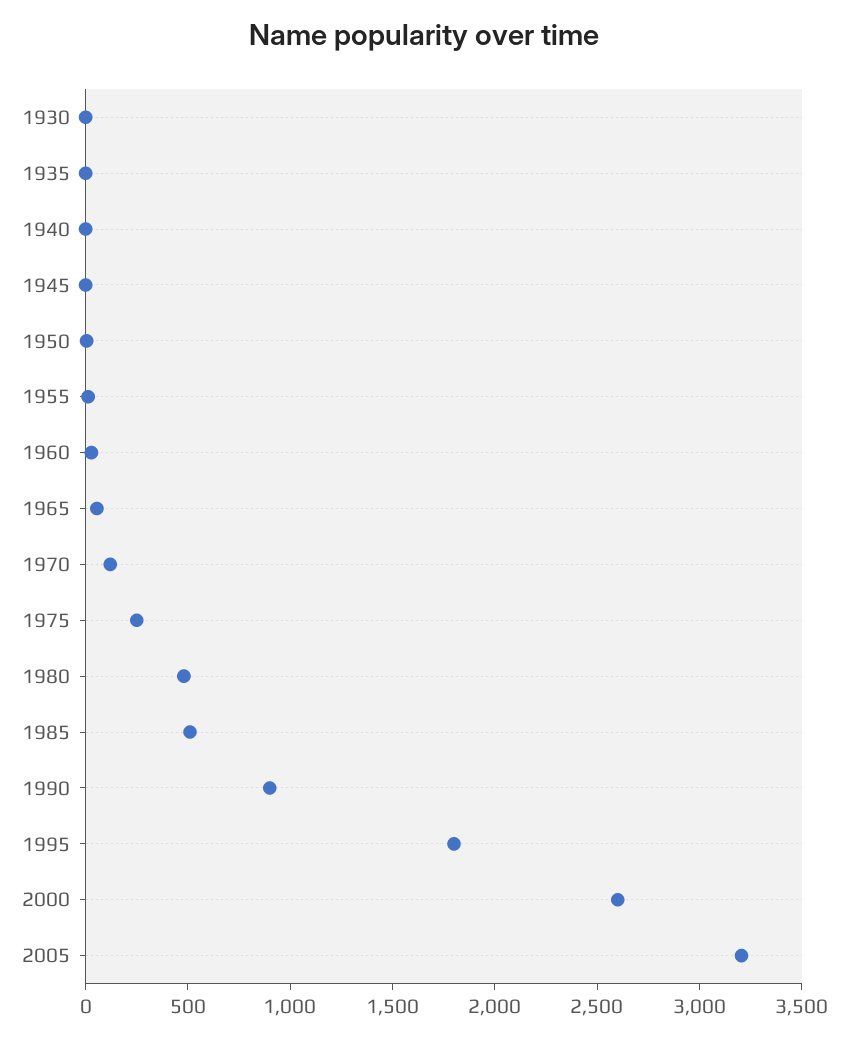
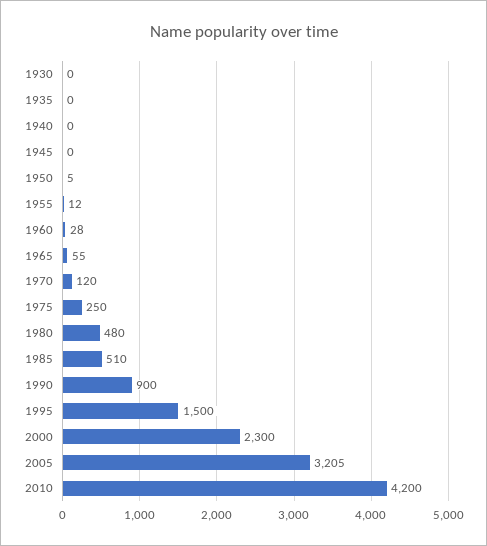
1995: 1800 -> 1500
2000: 2600 -> 2300
2010: none -> 4200

